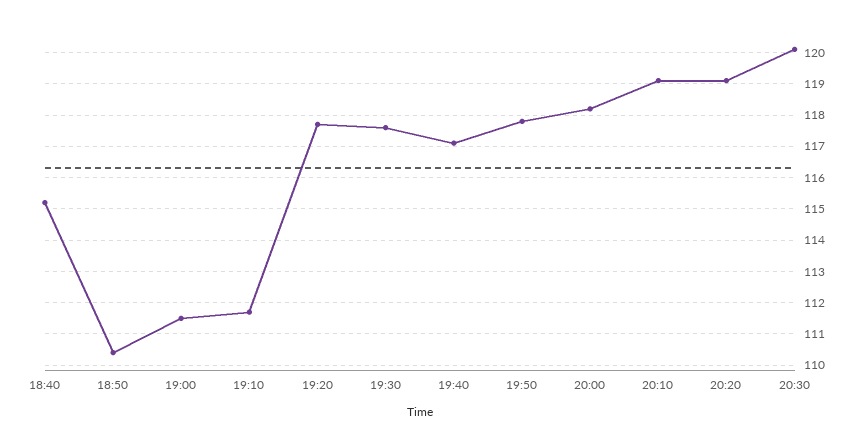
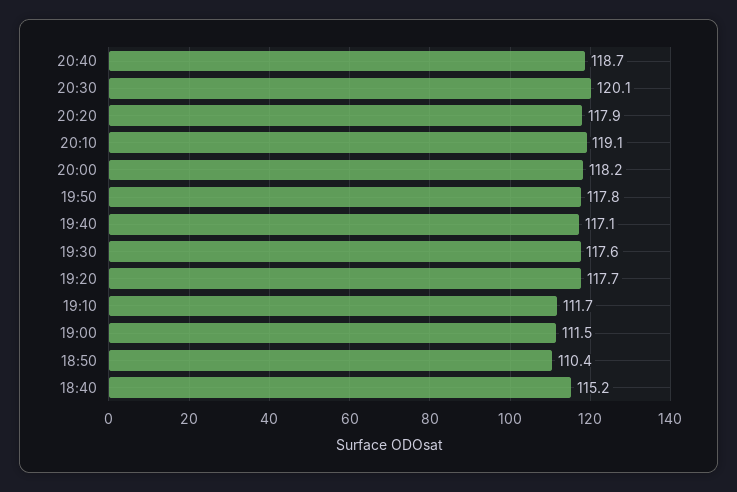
20:20: 119 -> 117.9
20:40: none -> 118.7

